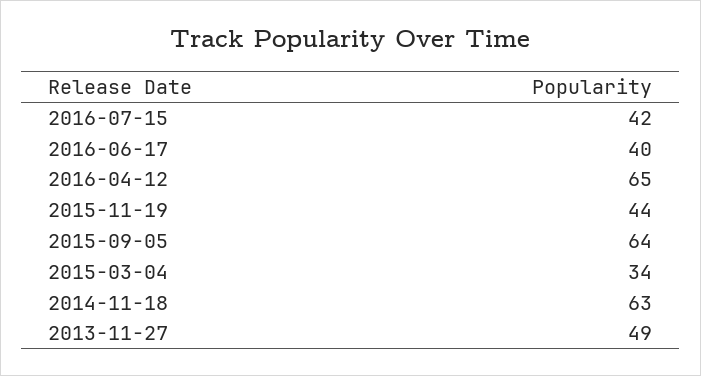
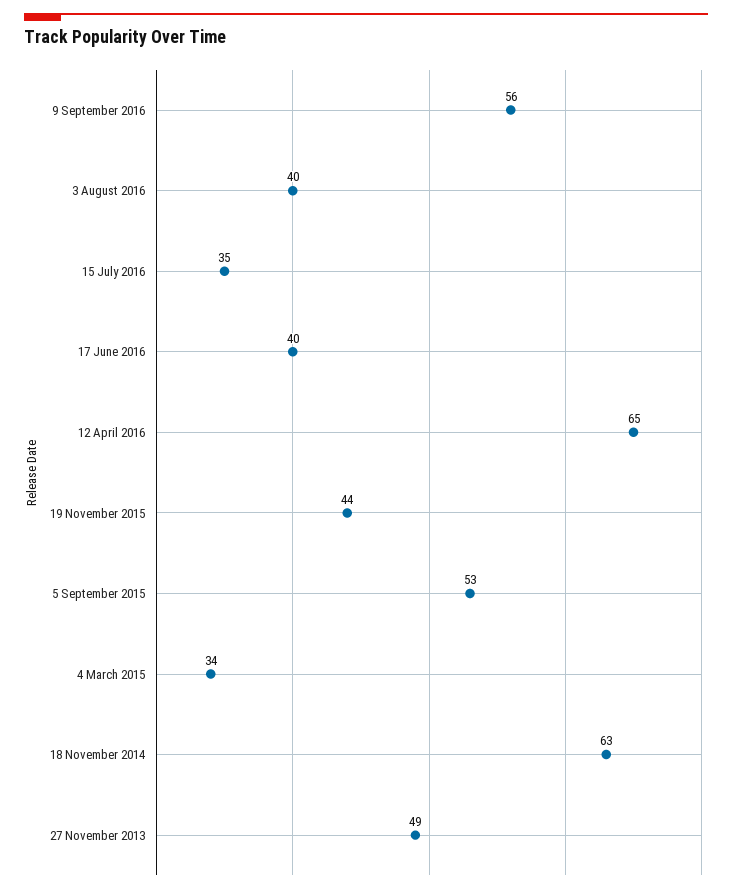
2016-07-15: 42 -> 35
2015-09-05: 64 -> 53
9 September 2016: none -> 56
3 August 2016: none -> 40

